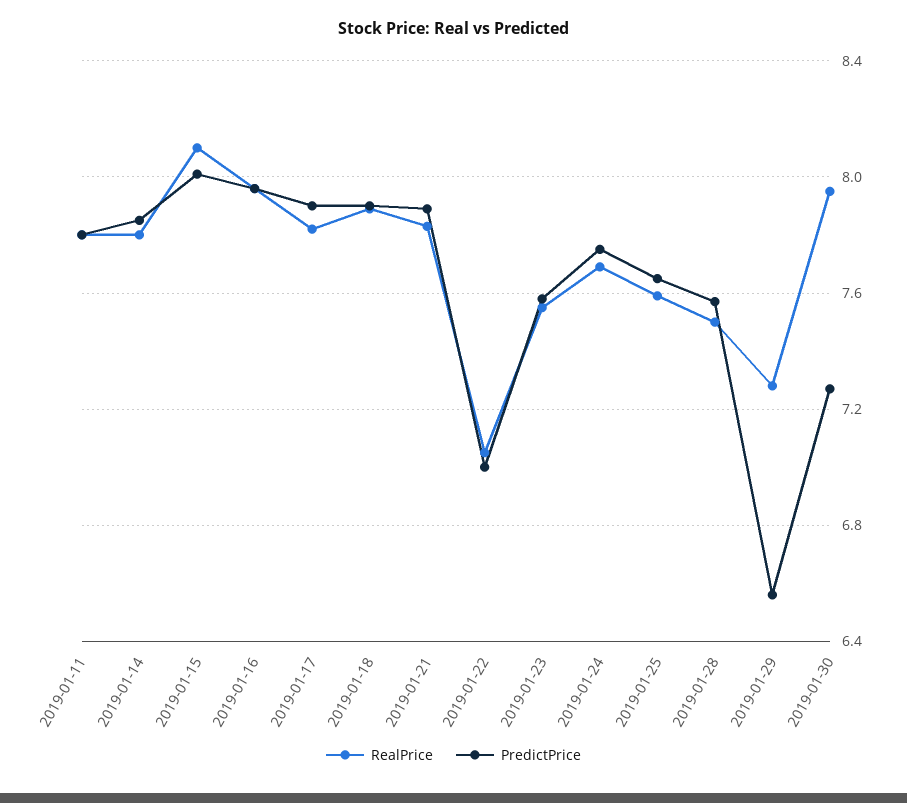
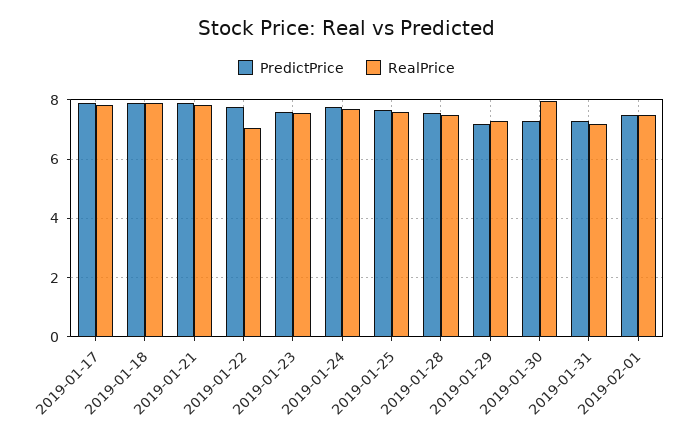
RealPrice, 2019-01-11: 7.8 -> none
PredictPrice, 2019-01-11: 7.8 -> none
RealPrice, 2019-01-14: 7.8 -> none
PredictPrice, 2019-01-14: 7.85 -> none
RealPrice, 2019-01-15: 8.1 -> none
PredictPrice, 2019-01-15: 8 -> none
RealPrice, 2019-01-16: 7.95 -> none
PredictPrice, 2019-01-16: 7.95 -> none
PredictPrice, 2019-01-22: 7 -> 7.75
PredictPrice, 2019-01-29: 6.55 -> 7.25
PredictPrice, 2019-01-31: none -> 7.25
RealPrice, 2019-01-31: none -> 7.25
PredictPrice, 2019-02-01: none -> 7.5
RealPrice, 2019-02-01: none -> 7.5

